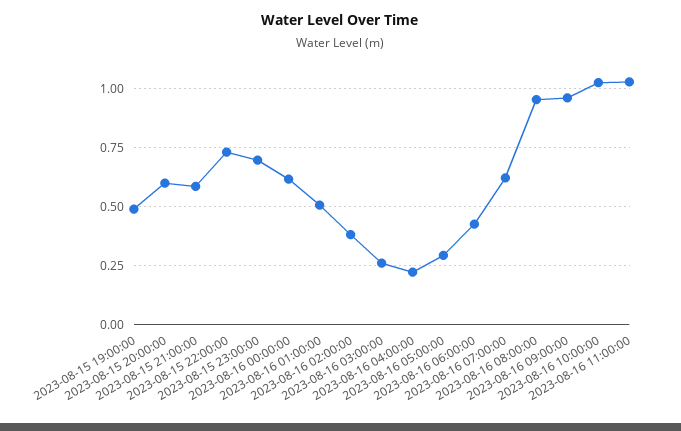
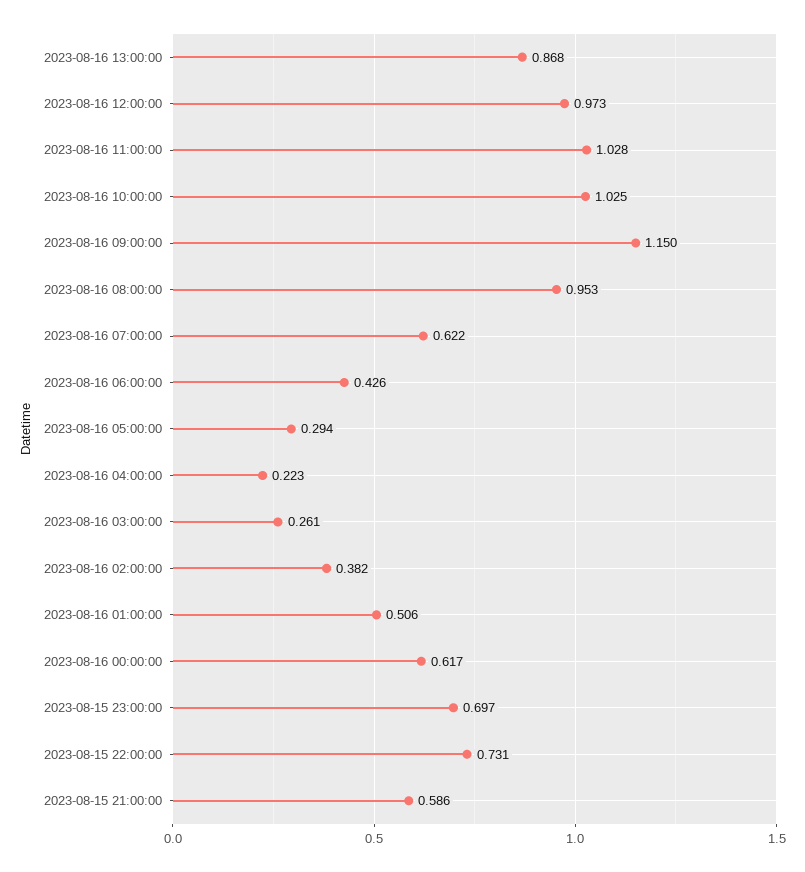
2023-08-15 19:00:00: 0.5 -> none
2023-08-15 20:00:00: 0.6 -> none
2023-08-16 09:00:00: 0.95 -> 1.15
2023-08-16 13:00:00: none -> 0.868
2023-08-16 12:00:00: none -> 0.973

